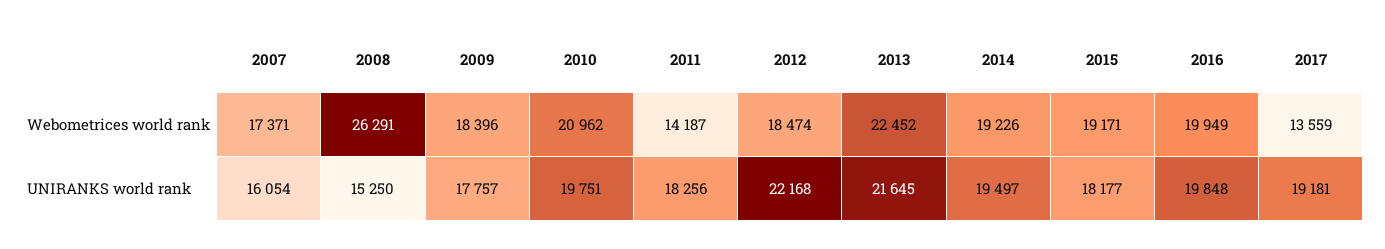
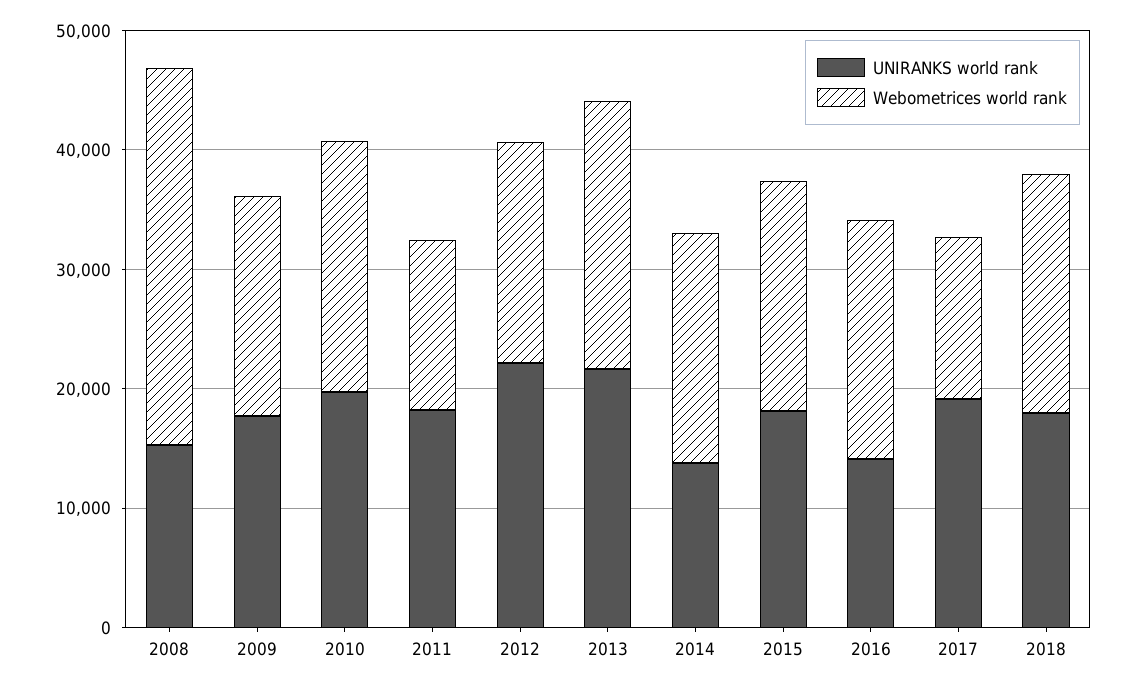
Webometrices world rank, 2007: 17371 -> none
Webometrices world rank, 2008: 26291 -> 32000
UNIRANKS world rank, 2007: 16054 -> none
UNIRANKS world rank, 2014: 19497 -> 14000
UNIRANKS world rank, 2016: 19848 -> 14000
UNIRANKS world rank, 2018: none -> 18000
Webometrices world rank, 2018: none -> 20000

